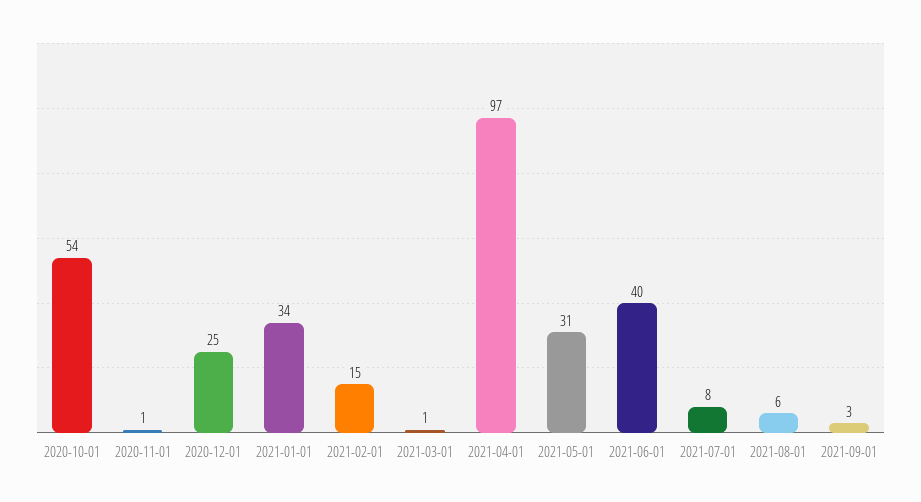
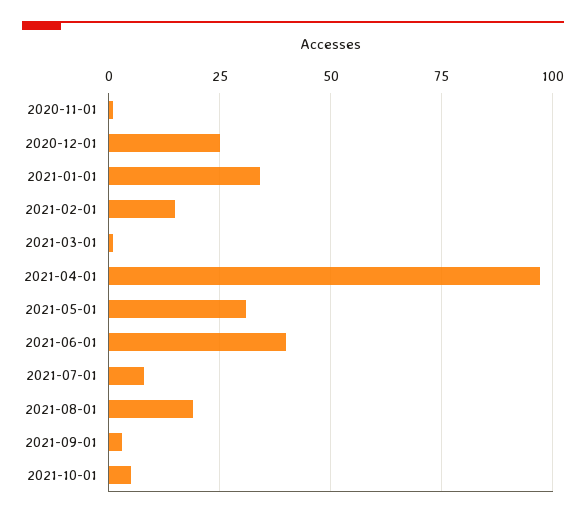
2020-10-01: 54 -> none
2021-08-01: 6 -> 20
2021-10-01: none -> 5

